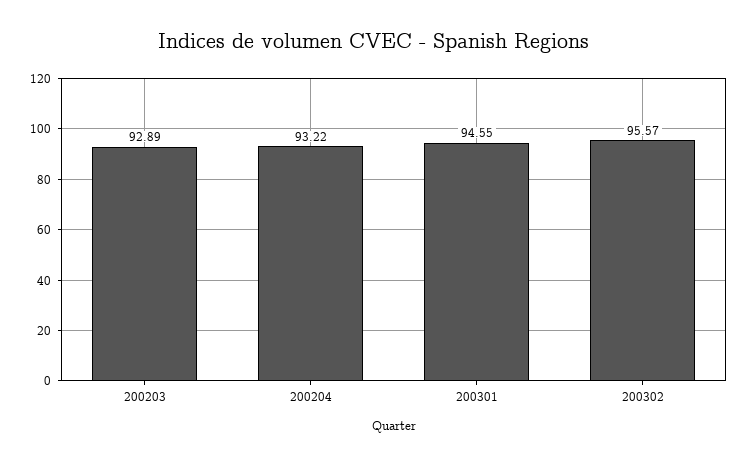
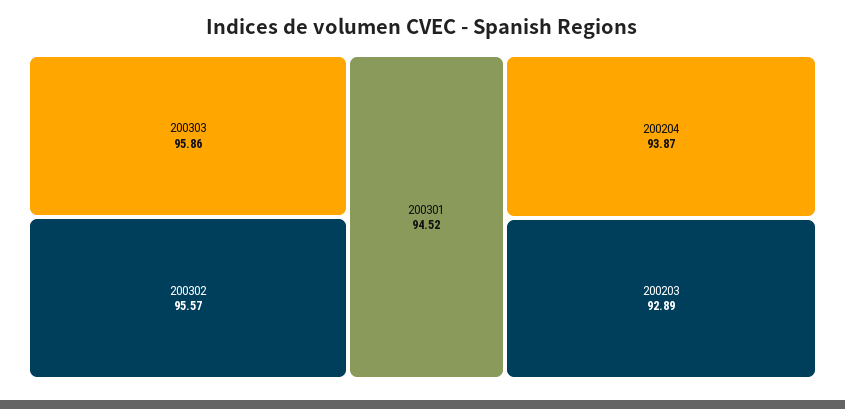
200204: 93.22 -> 93.87
200301: 94.55 -> 94.52
200303: none -> 95.86

